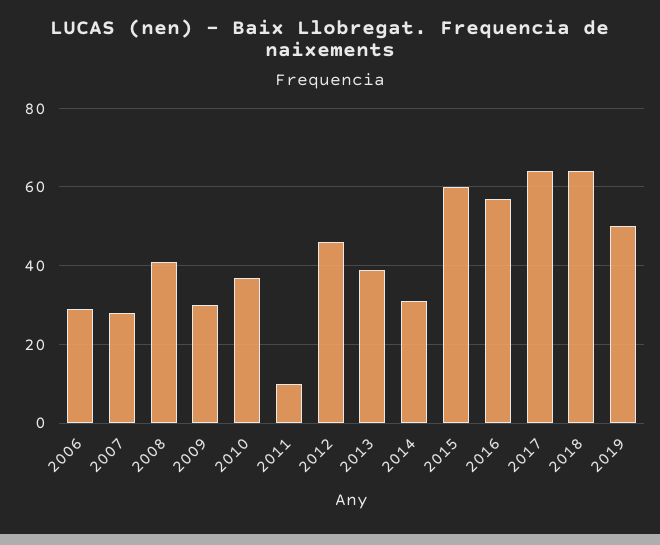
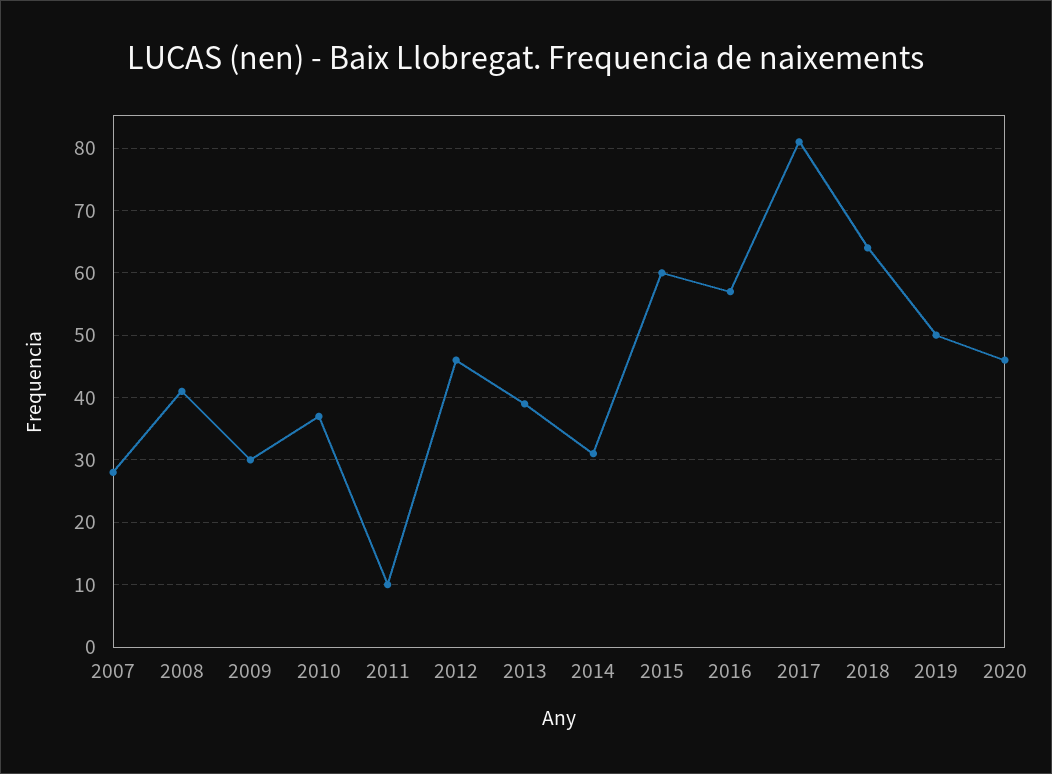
2006: 30 -> none
2017: 65 -> 81
2020: none -> 46

